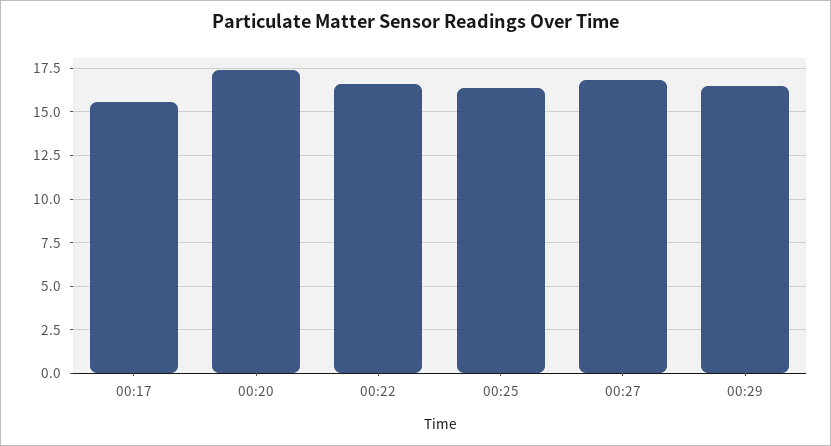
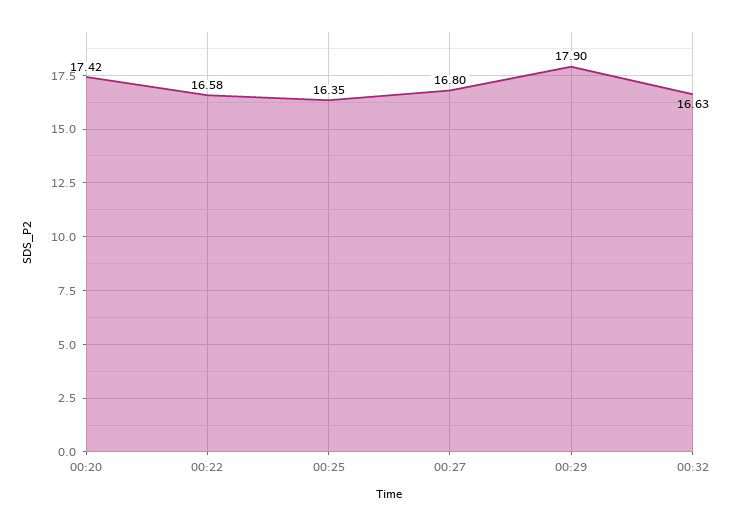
00:17: 15.5 -> none
00:29: 16.5 -> 17.9
00:32: none -> 16.63

